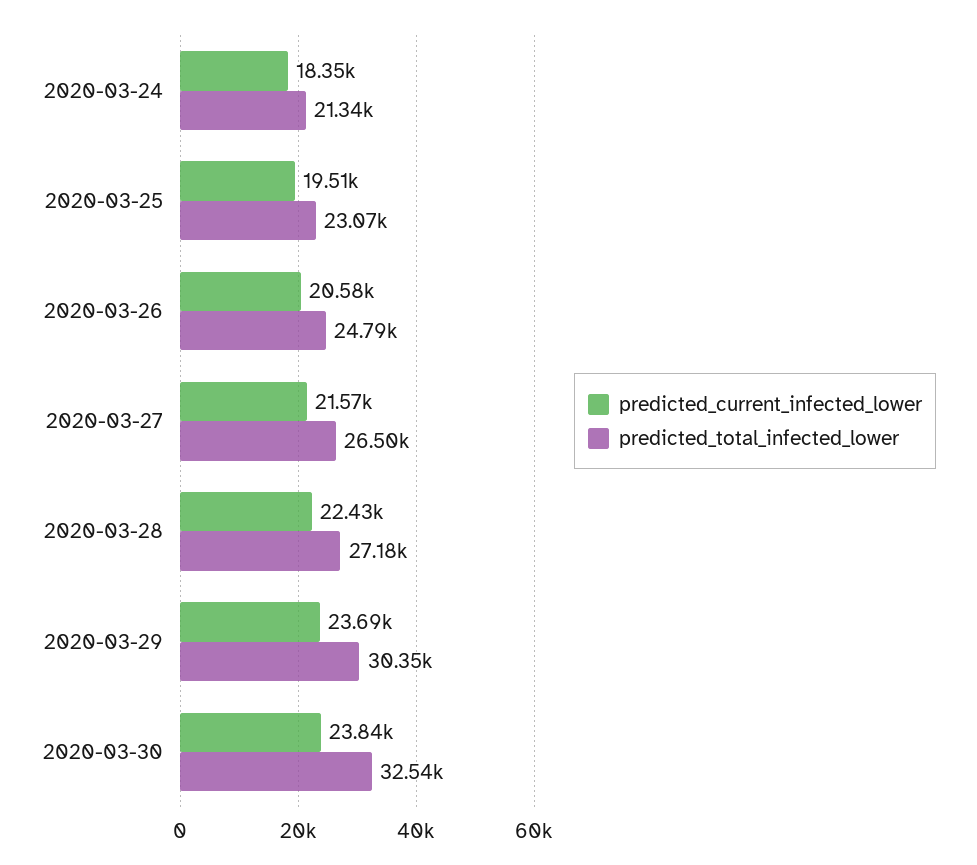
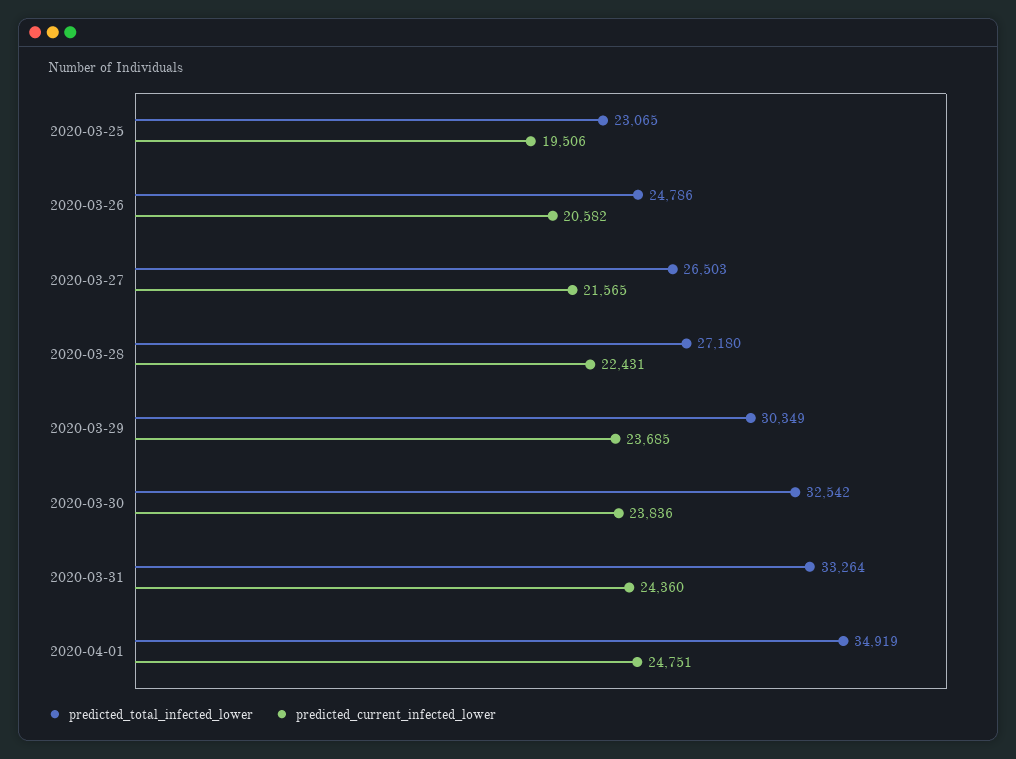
predicted_current_infected_lower, 2020-03-24: 18350 -> none
predicted_total_infected_lower, 2020-03-24: 21340 -> none
predicted_total_infected_lower, 2020-03-31: none -> 33264
predicted_current_infected_lower, 2020-03-31: none -> 24360
predicted_total_infected_lower, 2020-04-01: none -> 34919
predicted_current_infected_lower, 2020-04-01: none -> 24751

